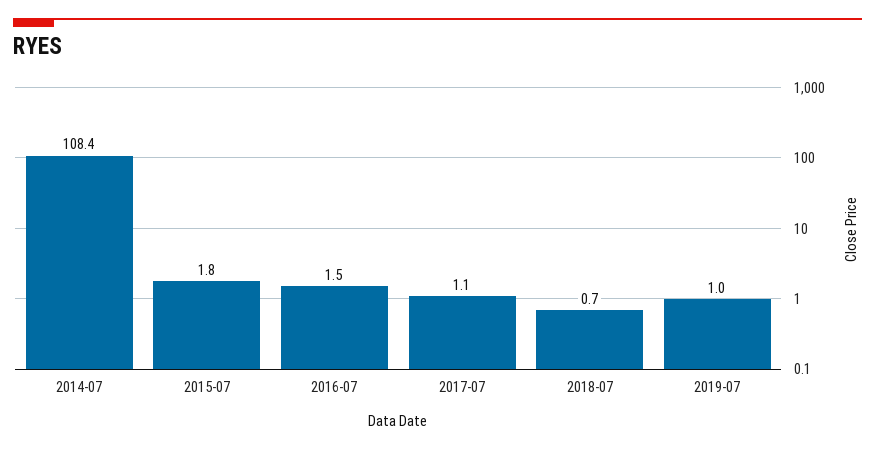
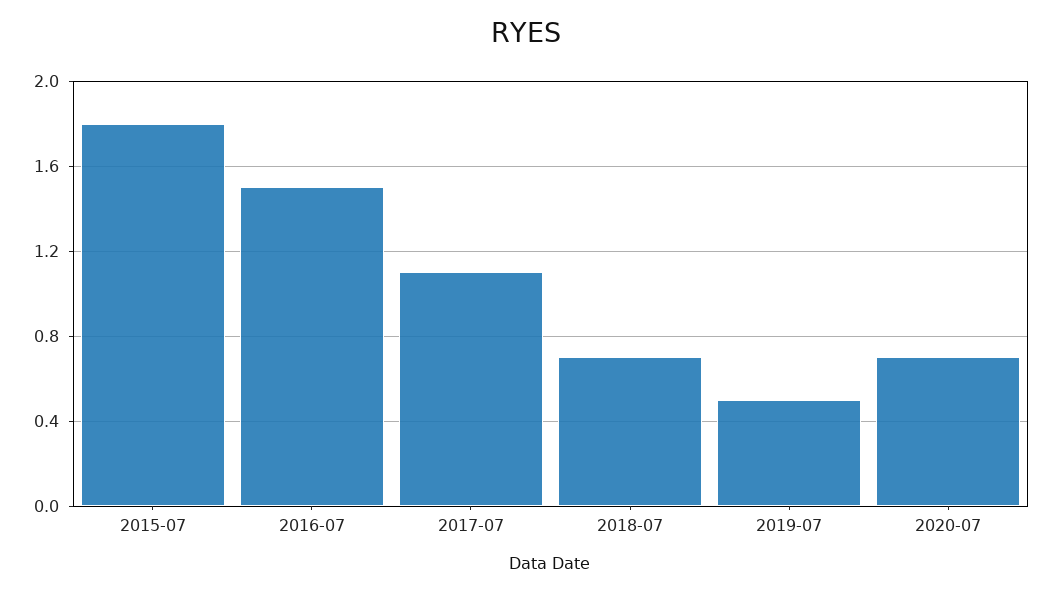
2014-07: 108.4 -> none
2019-07: 1 -> 0.5
2020-07: none -> 0.7

